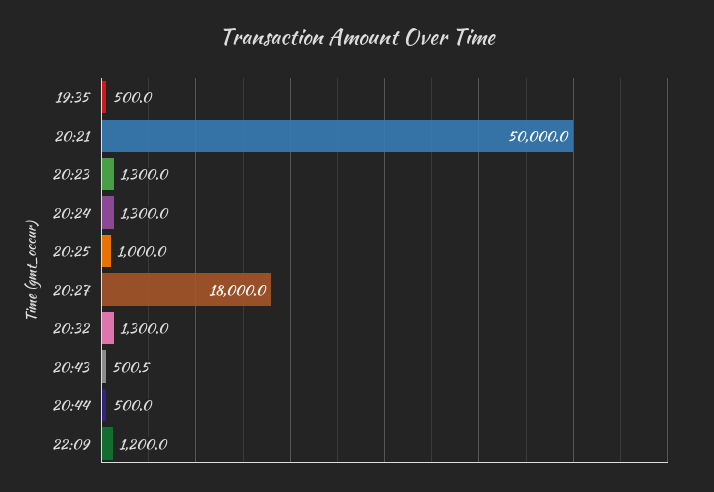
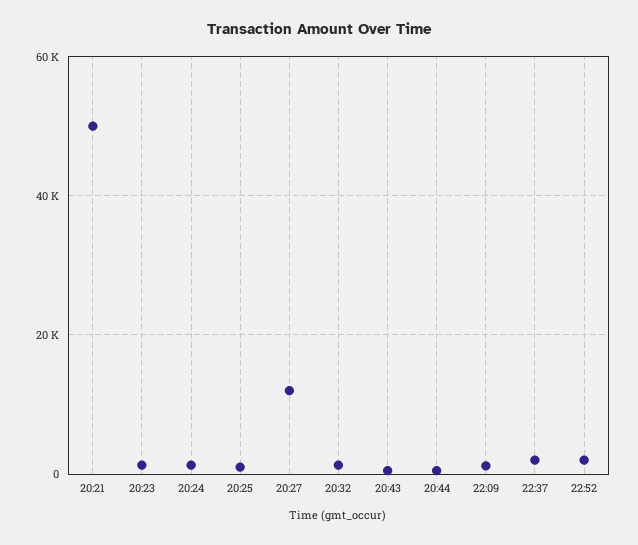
19:35: 500 -> none
20:27: 18000 -> 12000
22:37: none -> 2000
22:52: none -> 2000

